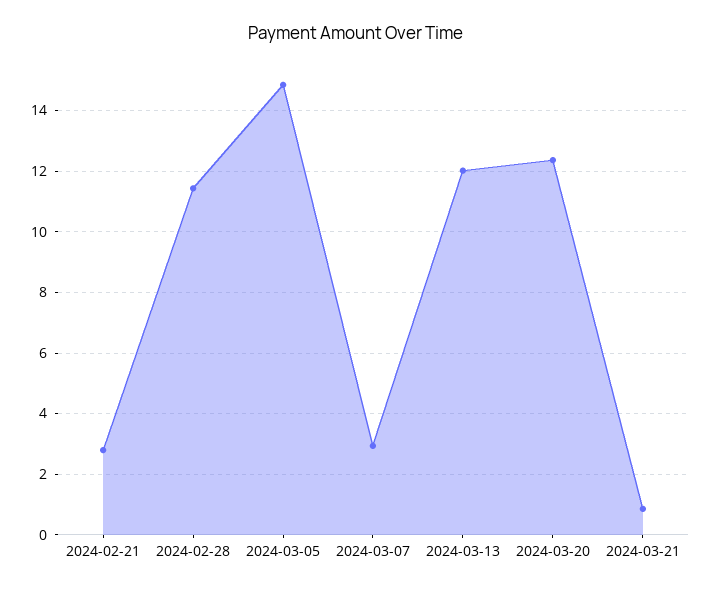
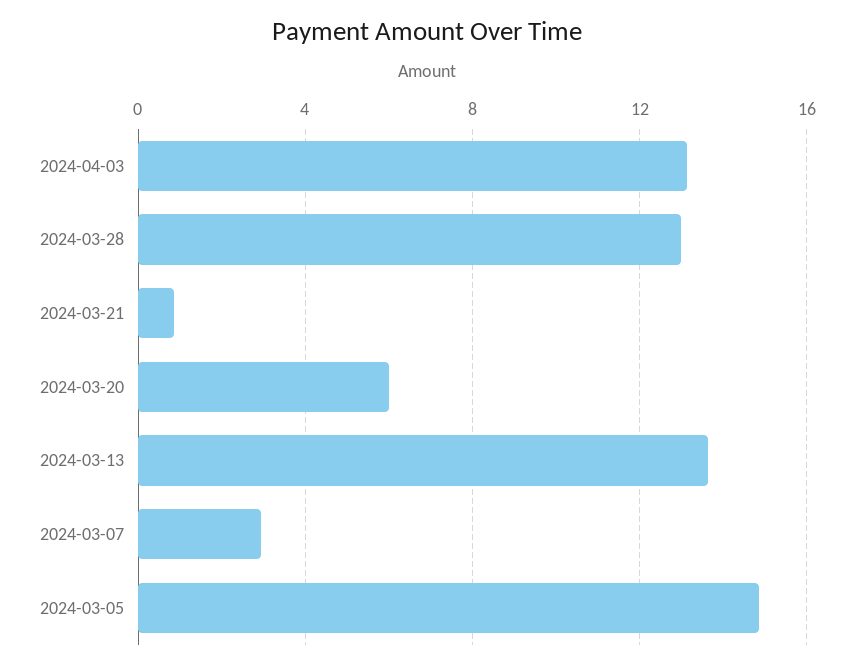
2024-02-21: 2.8 -> none
2024-02-28: 11.4 -> none
2024-03-13: 12 -> 13.5
2024-03-20: 12.4 -> 6
2024-04-03: none -> 13
2024-03-28: none -> 13

